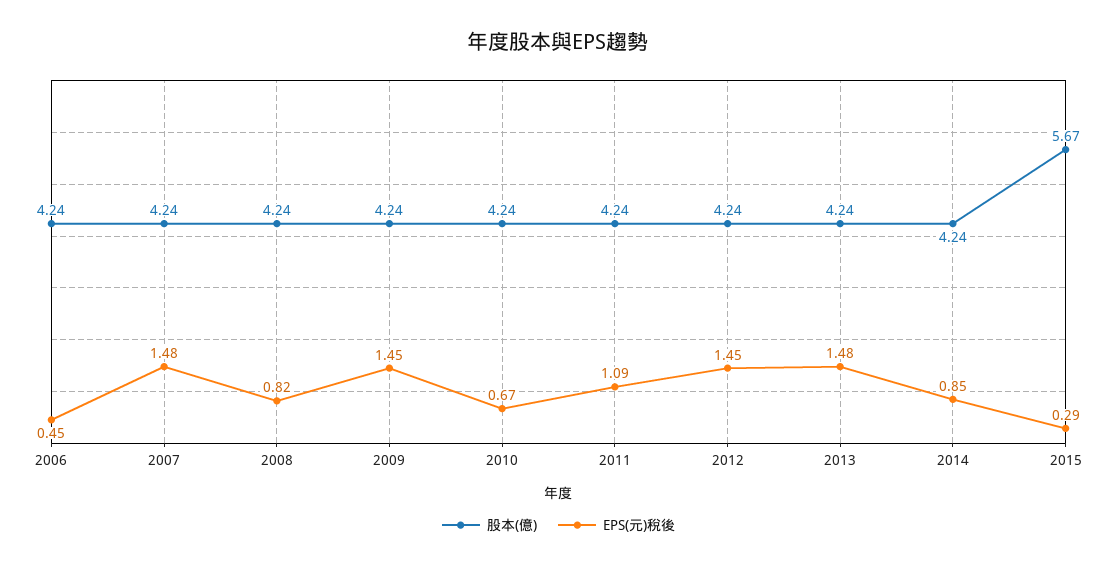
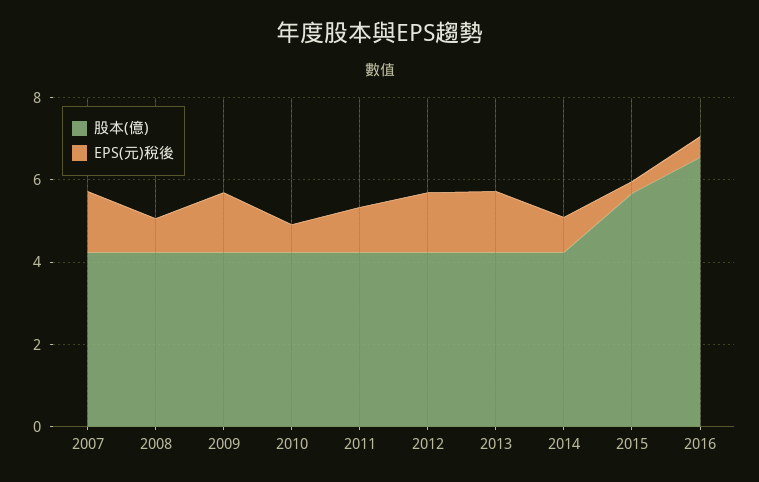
股本(億), 2006: 4.24 -> none
EPS(元)稅後, 2006: 0.45 -> none
股本(億), 2016: none -> 6.5
EPS(元)稅後, 2016: none -> 0.5

